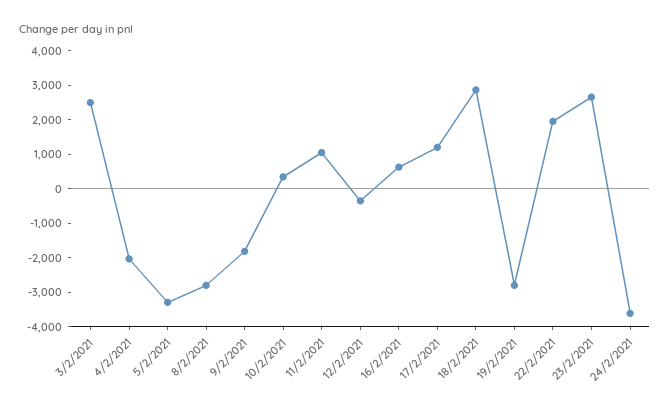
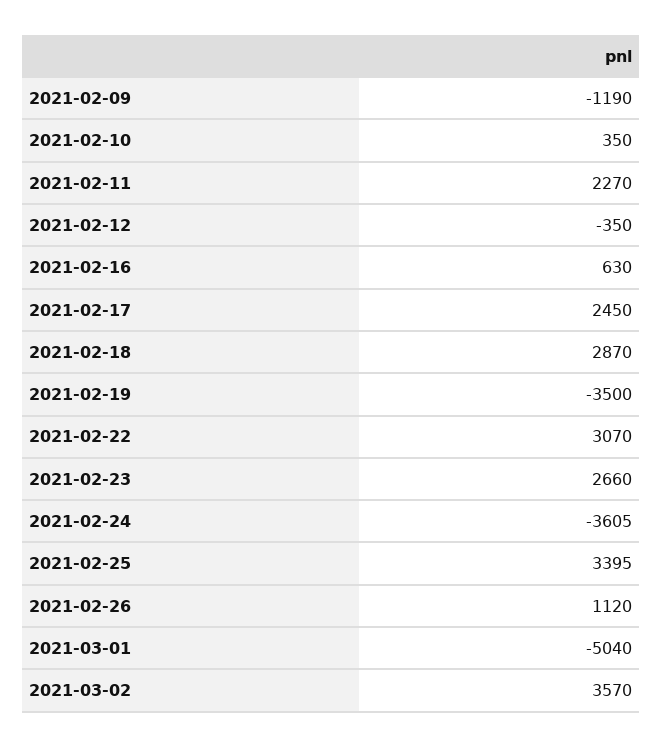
3/2/2021: 2500 -> none
4/2/2021: -2000 -> none
5/2/2021: -3250 -> none
8/2/2021: -2750 -> none
9/2/2021: -1750 -> -1190
11/2/2021: 1000 -> 2270
17/2/2021: 1250 -> 2450
19/2/2021: -2750 -> -3500
22/2/2021: 2000 -> 3070
2021-02-25: none -> 3395
2021-02-26: none -> 1120
2021-03-01: none -> -5040
2021-03-02: none -> 3570

